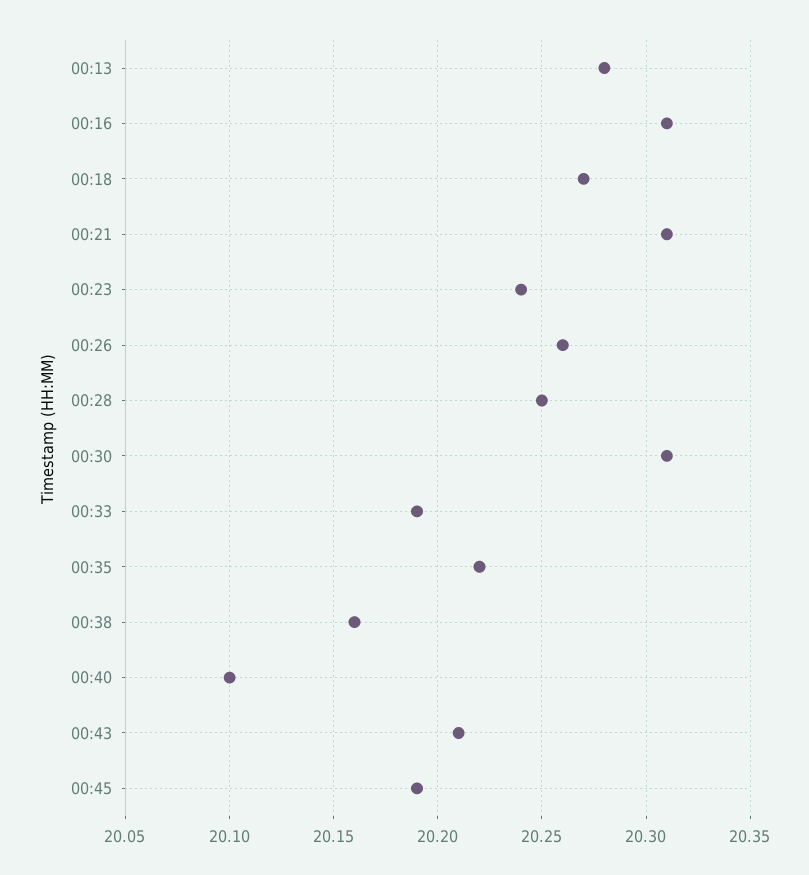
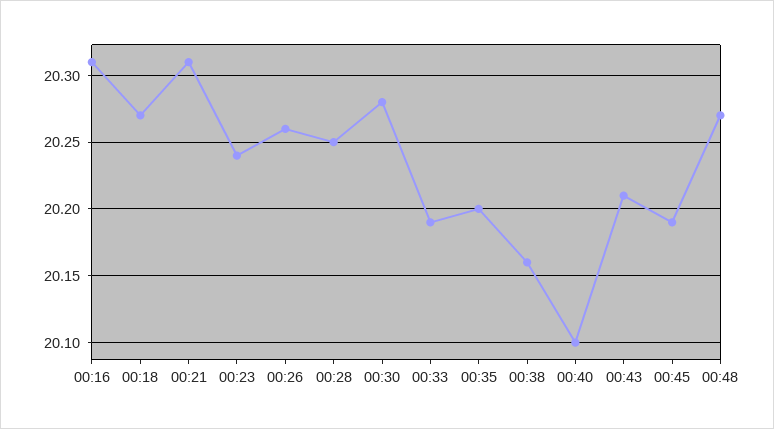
00:13: 20.28 -> none
00:30: 20.31 -> 20.28
00:35: 20.22 -> 20.2
00:48: none -> 20.27

